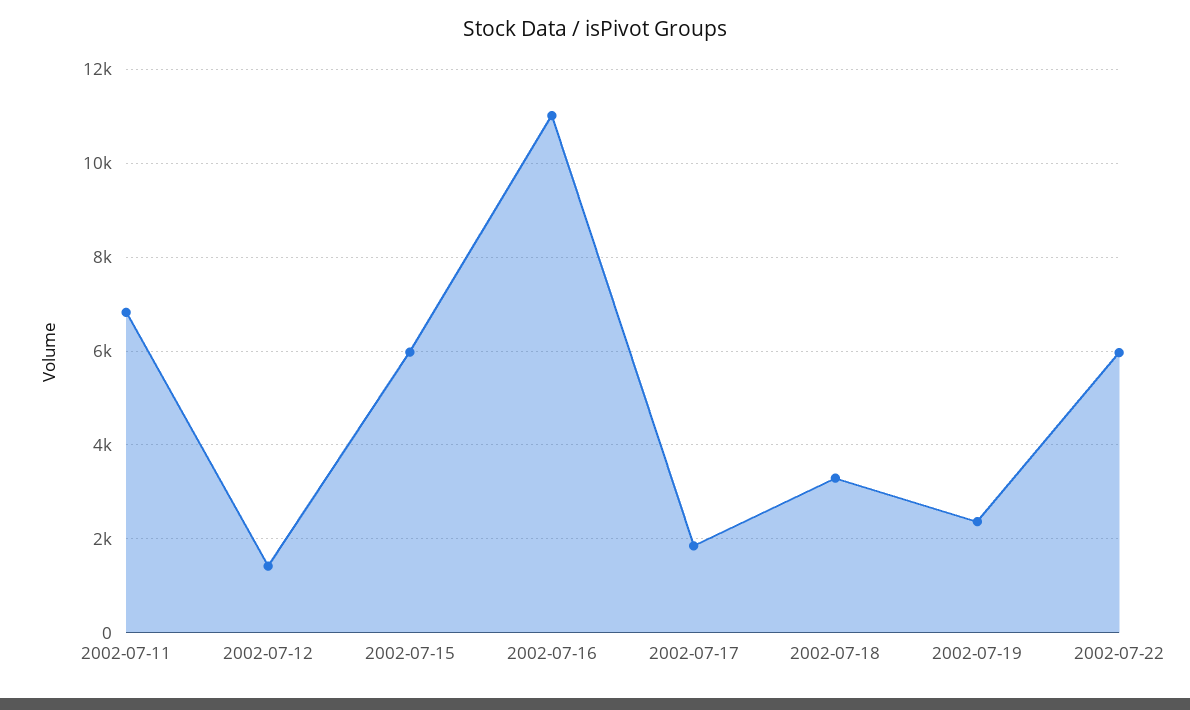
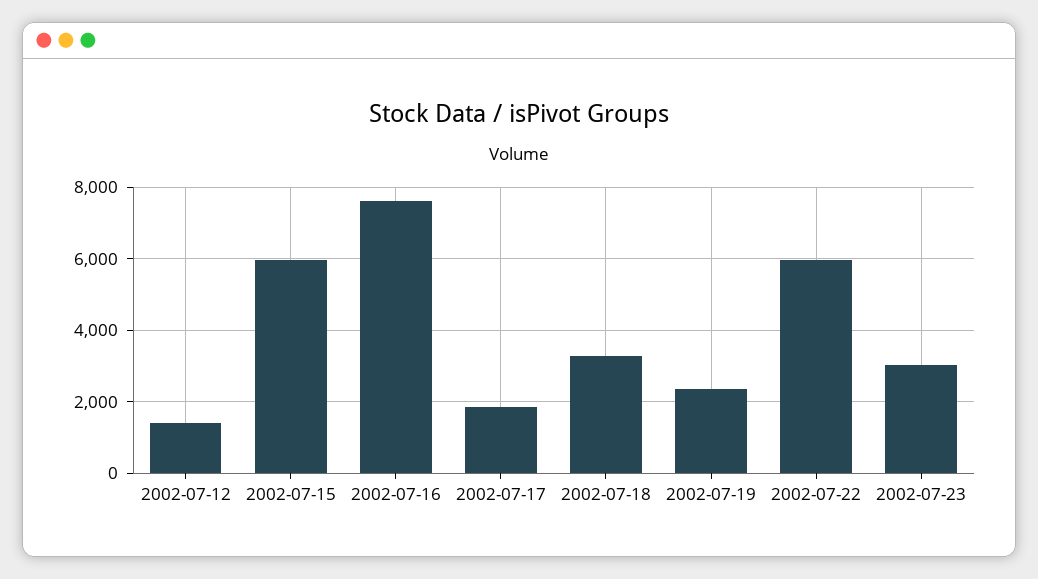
2002-07-11: 6800 -> none
2002-07-16: 11000 -> 7600
2002-07-23: none -> 3000

